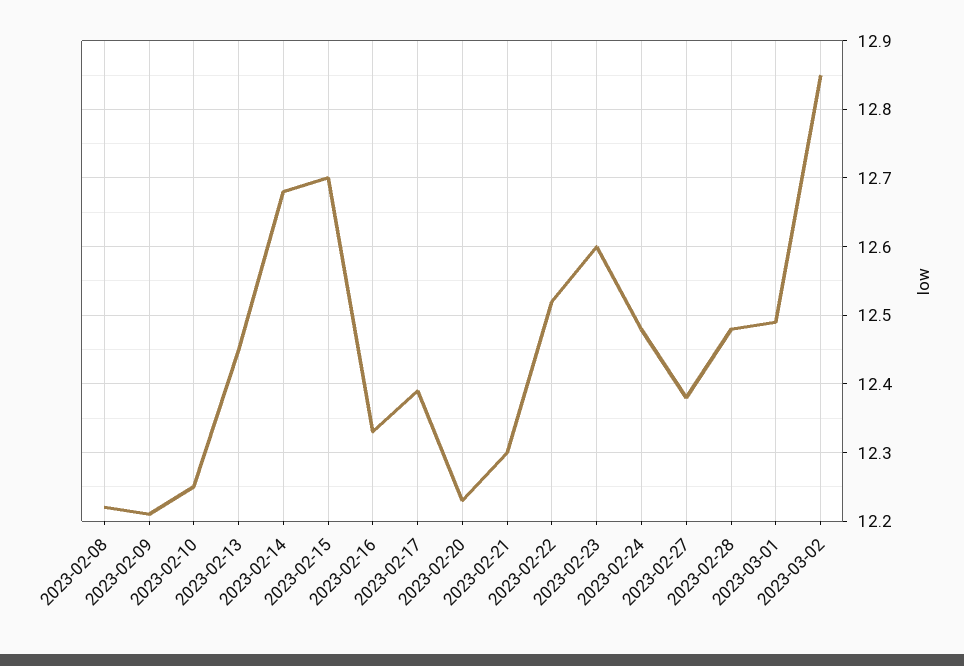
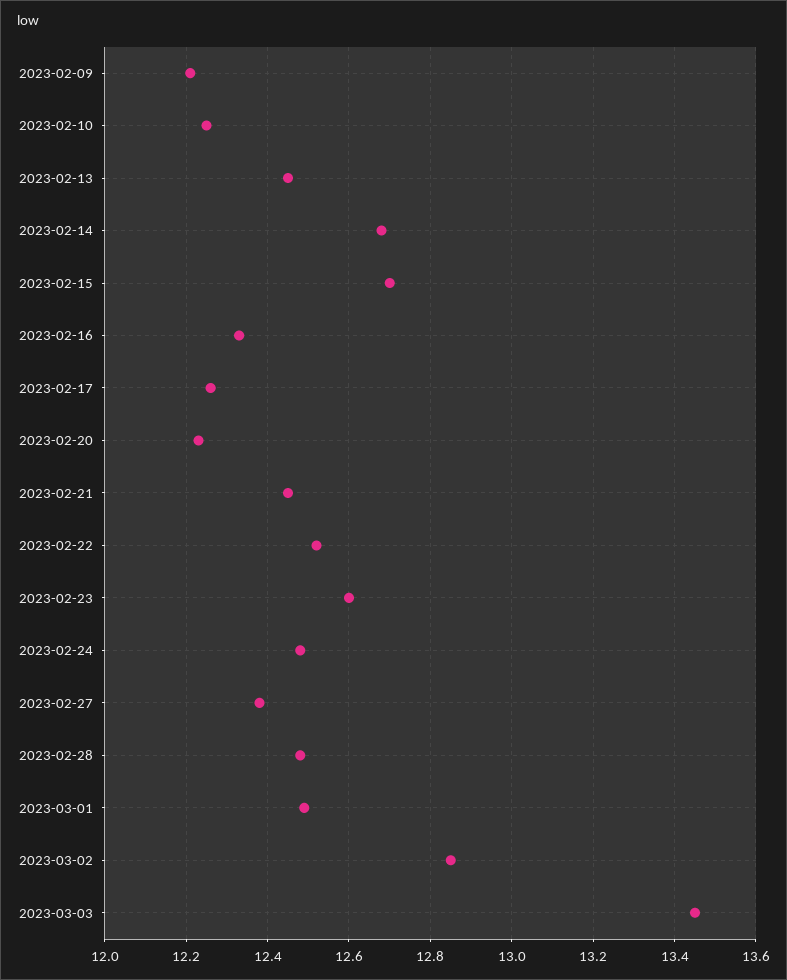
2023-02-08: 12.22 -> none
2023-02-17: 12.39 -> 12.25
2023-02-21: 12.3 -> 12.45
2023-03-03: none -> 13.45

